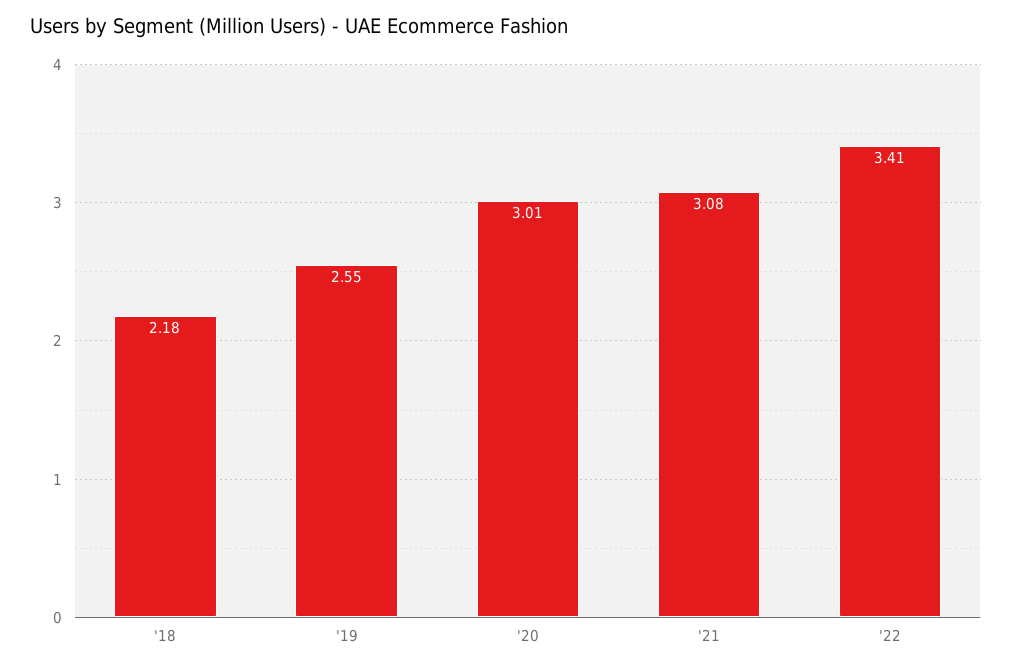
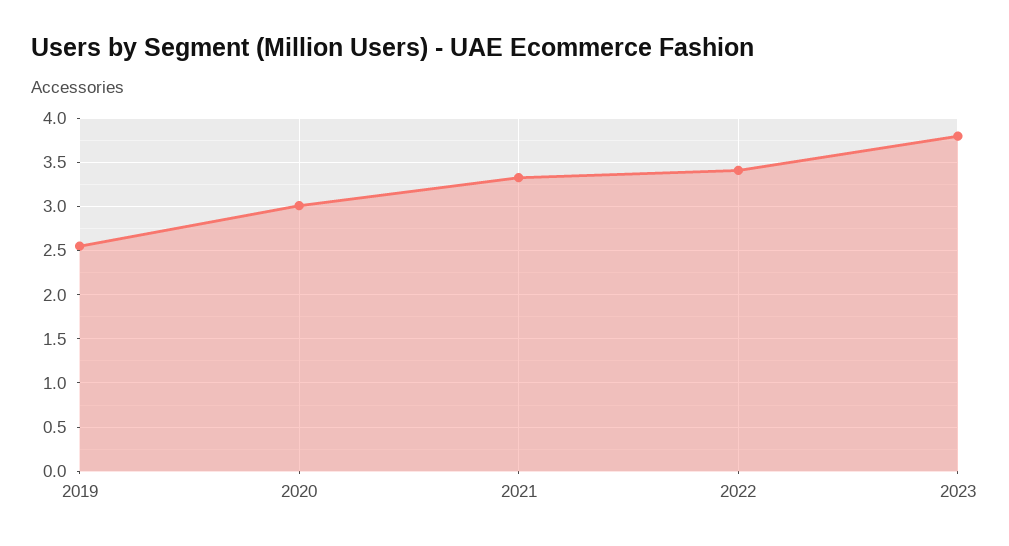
'18: 2.18 -> none
'21: 3.08 -> 3.3
2023: none -> 3.8

